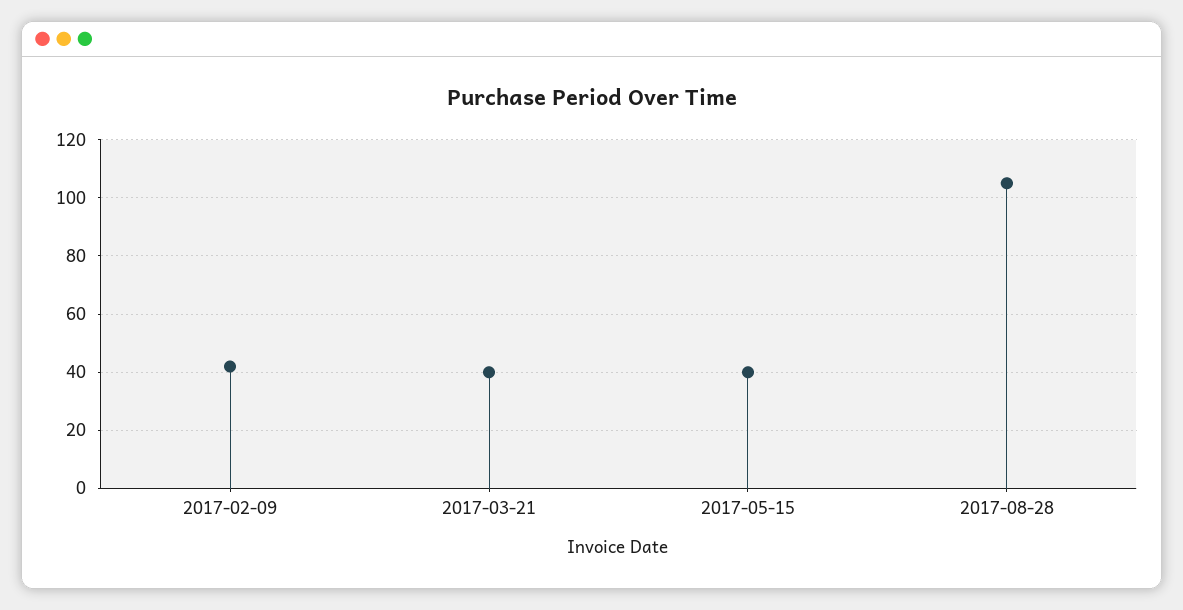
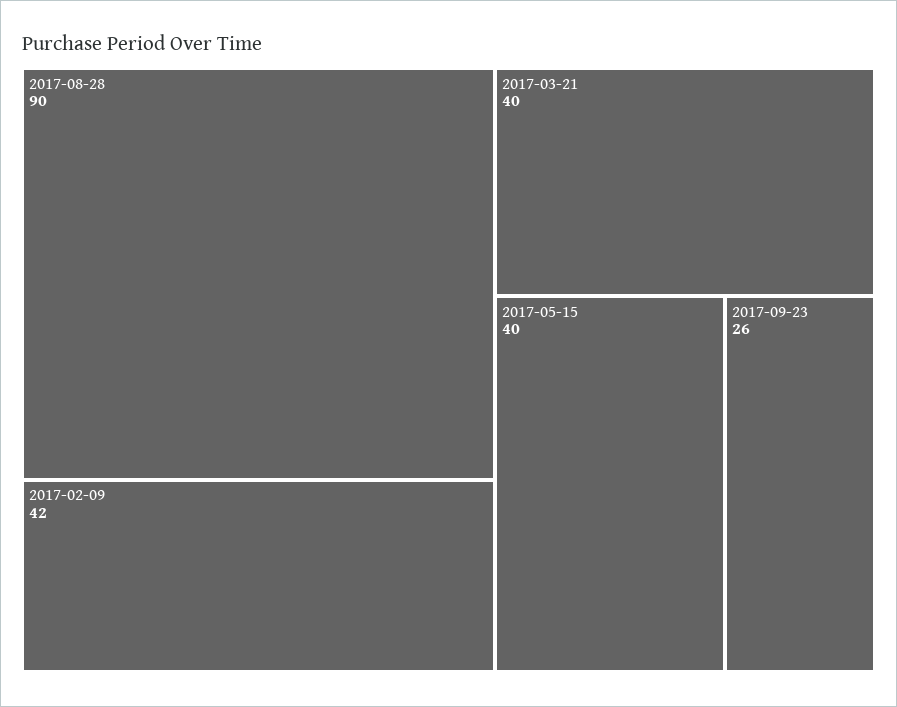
2017-08-28: 105 -> 90
2017-09-23: none -> 26

